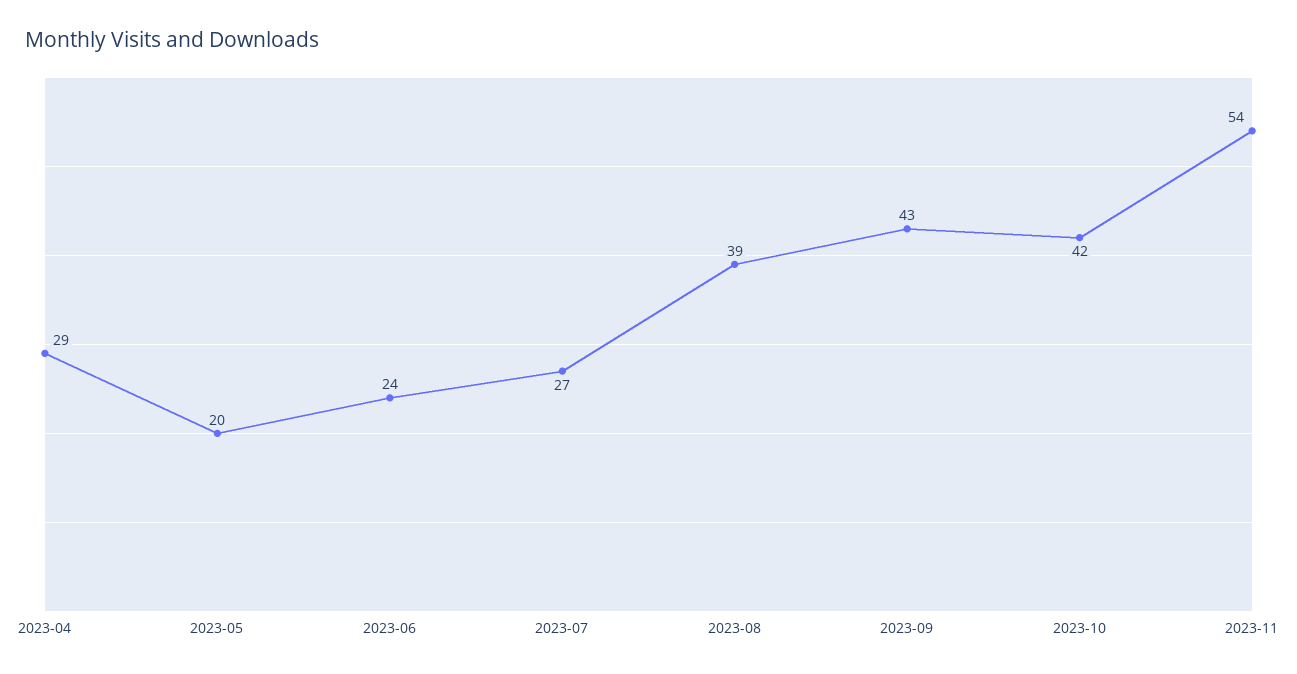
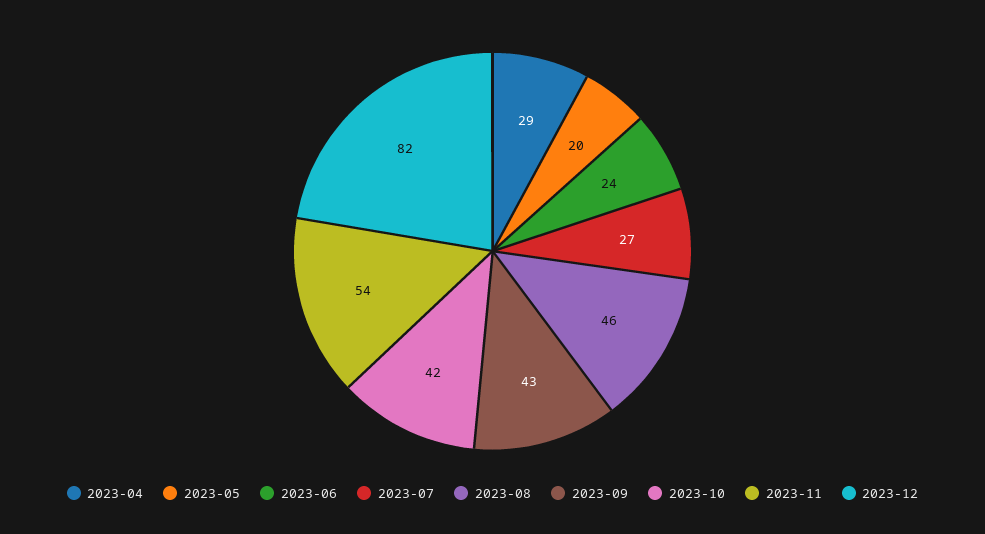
2023-08: 39 -> 46
2023-12: none -> 82

